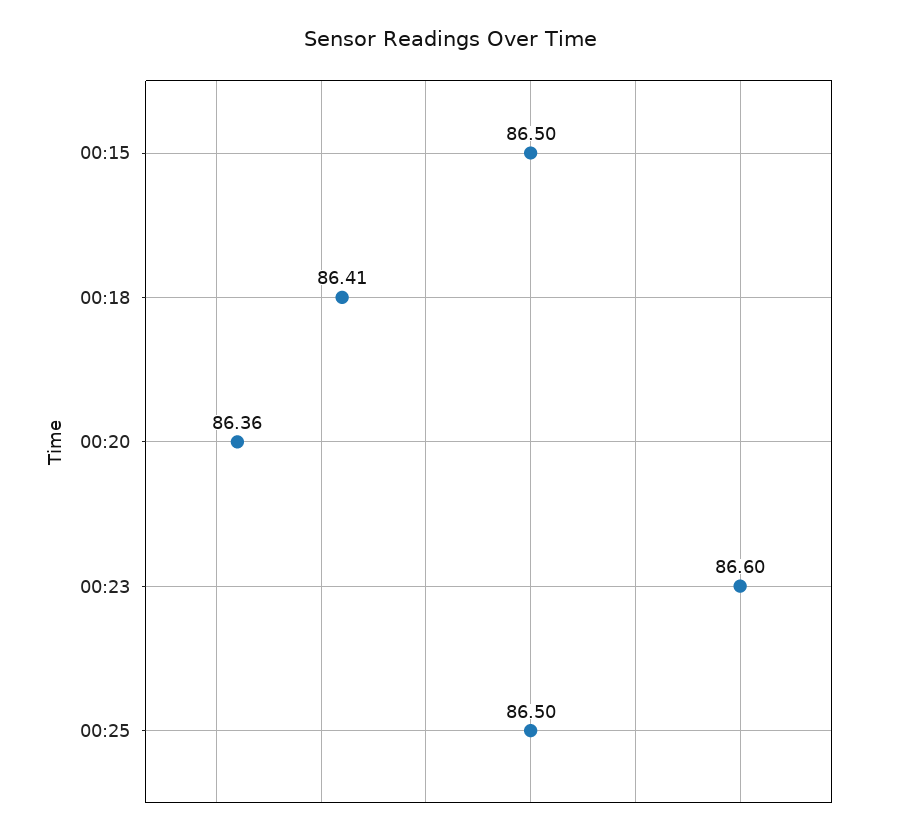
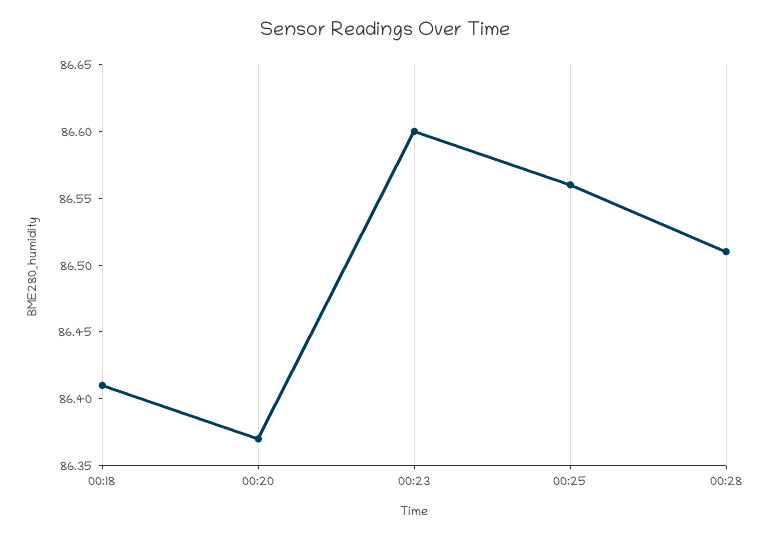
00:15: 86.5 -> none
00:20: 86.36 -> 86.37
00:25: 86.5 -> 86.56
00:28: none -> 86.51

